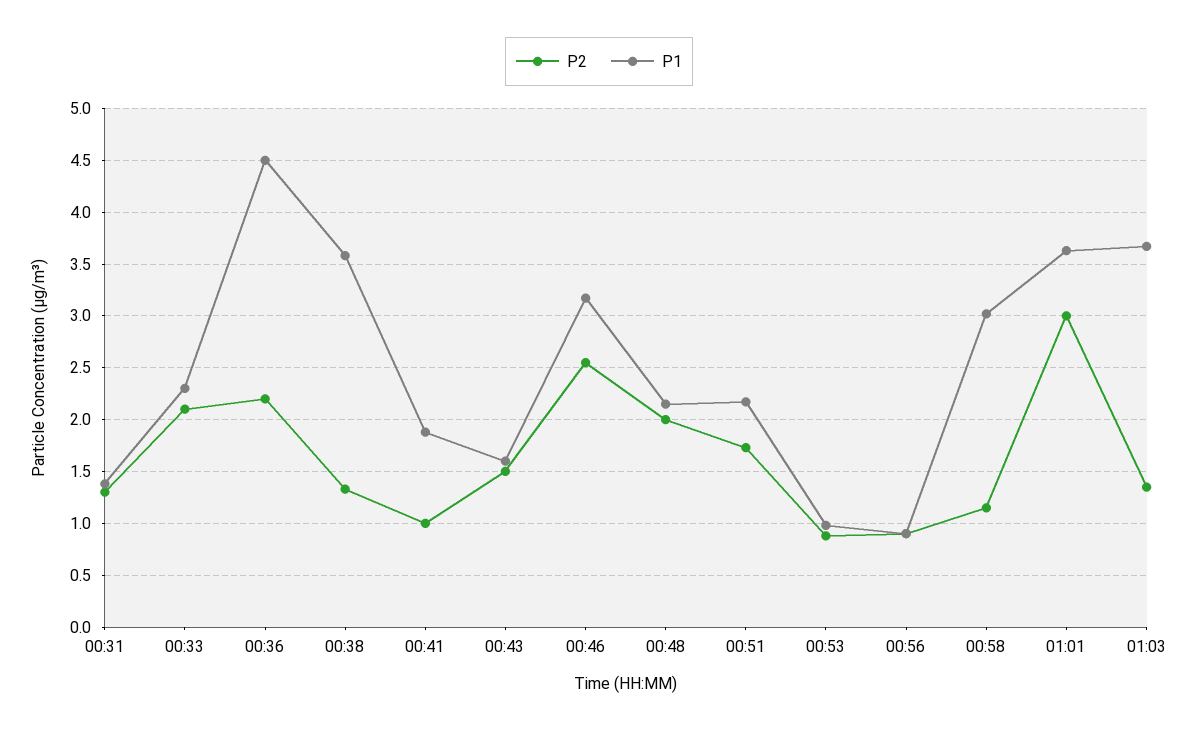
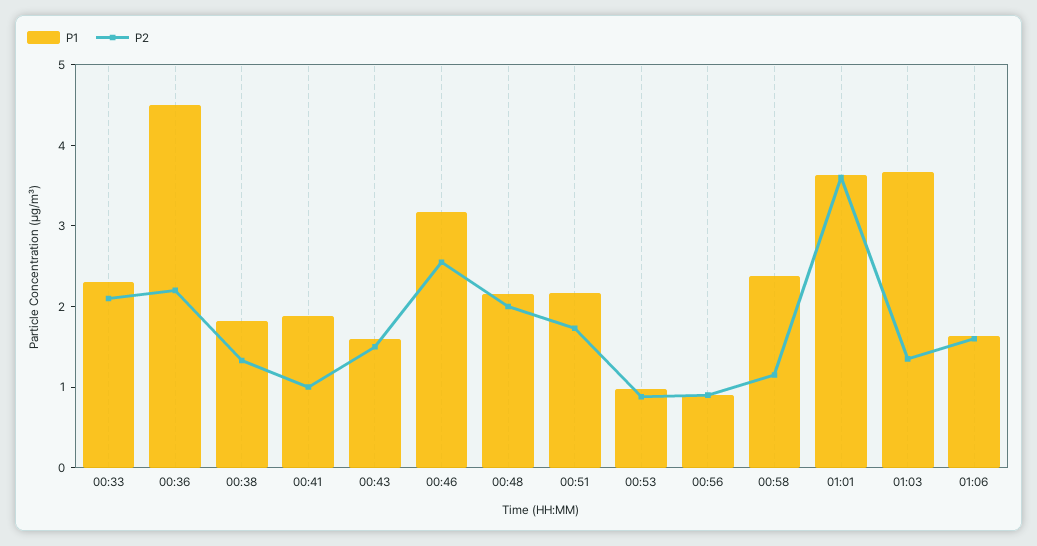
P2, 00:31: 1.3 -> none
P1, 00:31: 1.4 -> none
P1, 00:38: 3.6 -> 1.8
P1, 00:58: 3 -> 2.4
P2, 01:01: 3 -> 3.6
P1, 01:06: none -> 1.6
P2, 01:06: none -> 1.6

